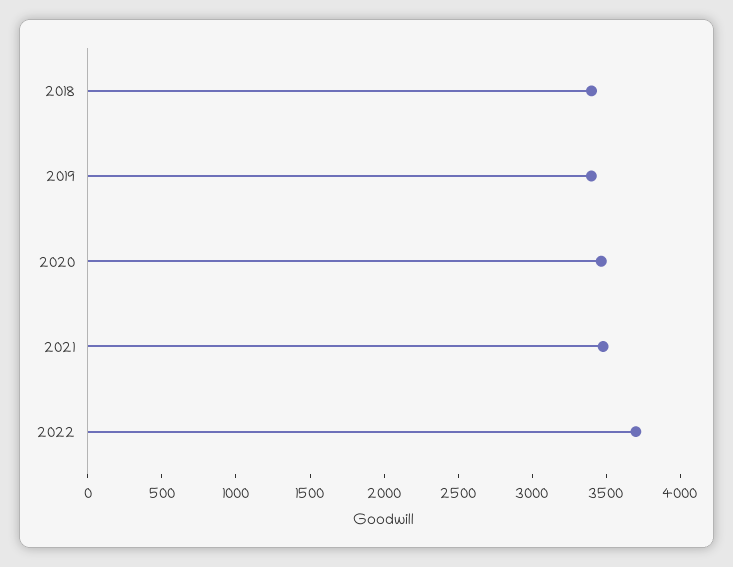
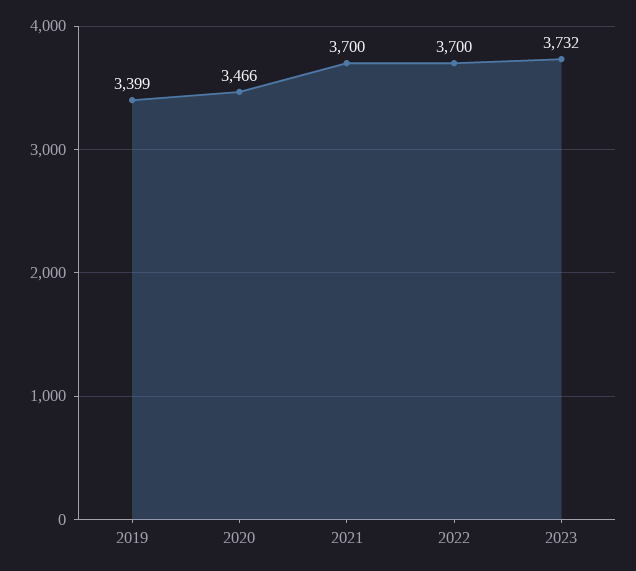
2018: 3400 -> none
2021: 3500 -> 3700
2023: none -> 3732

